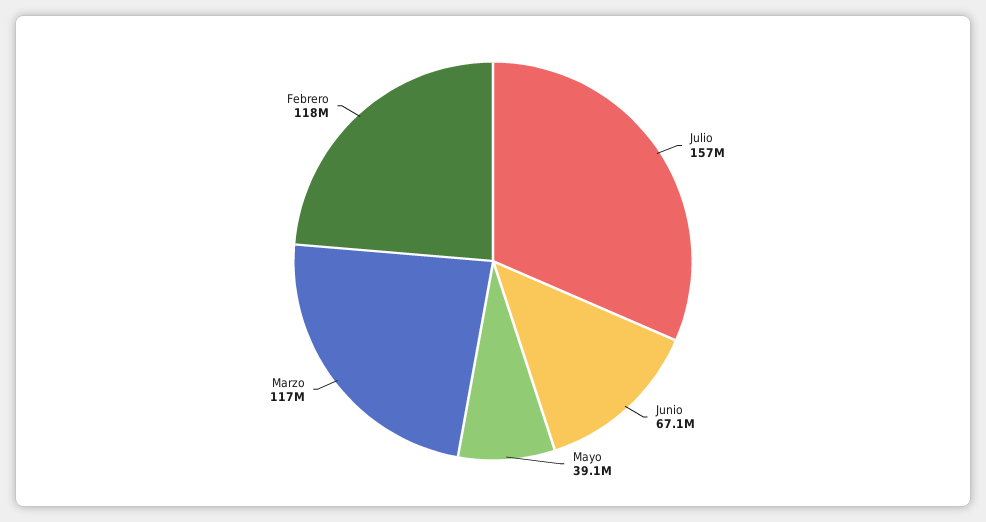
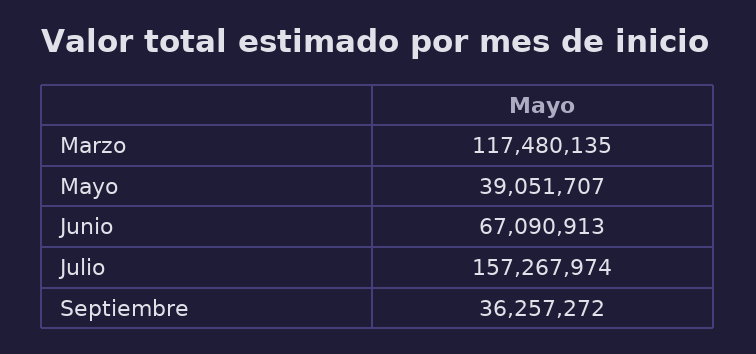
Febrero: 118000000 -> none
Septiembre: none -> 36257272

